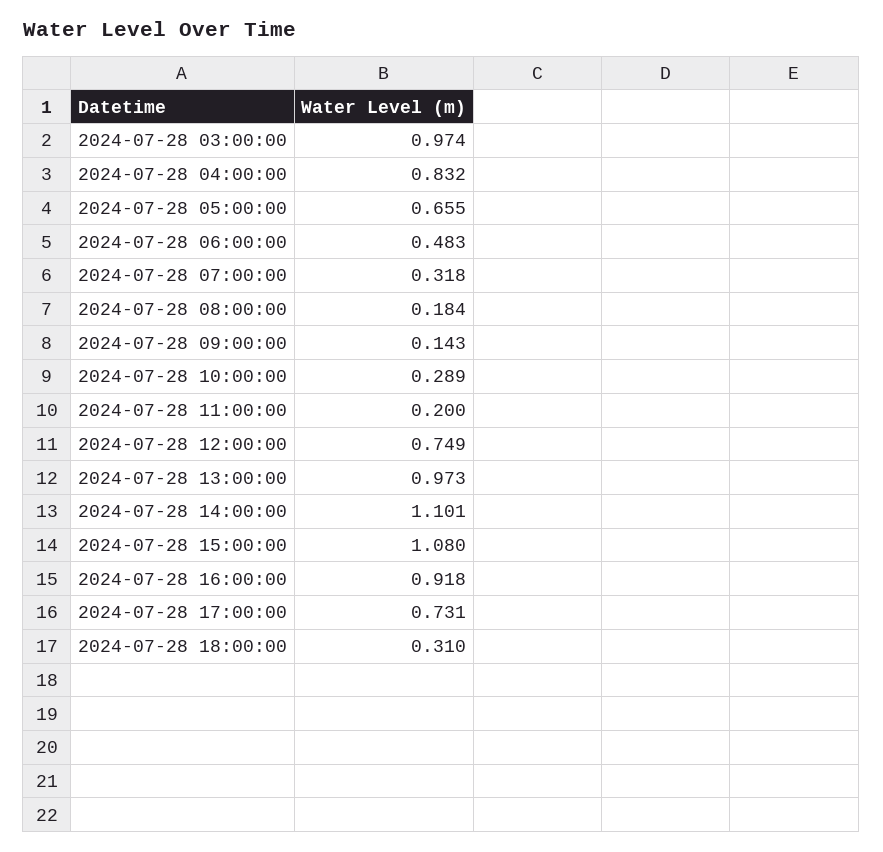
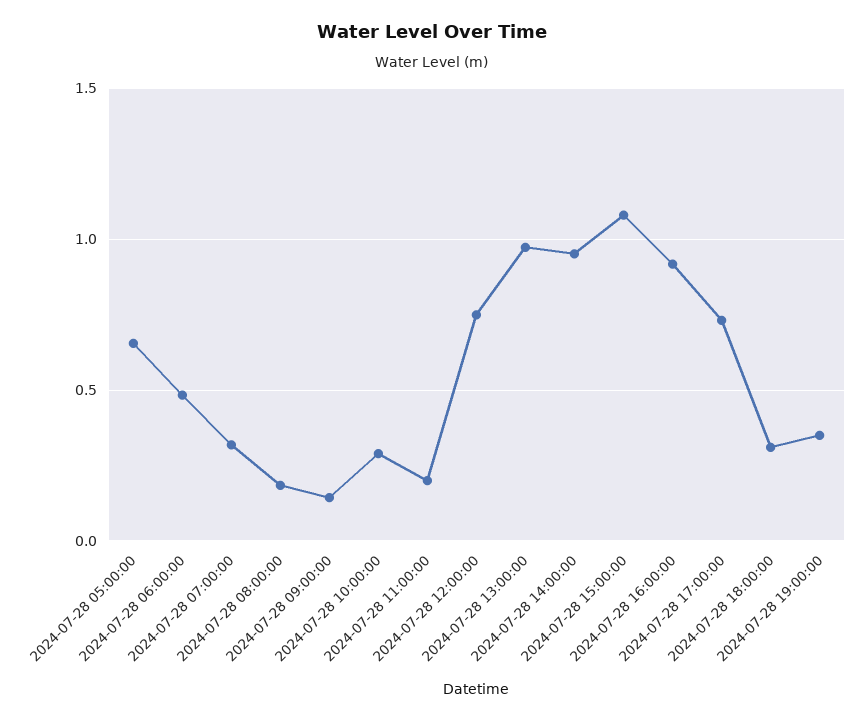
2024-07-28 03:00:00: 0.974 -> none
2024-07-28 04:00:00: 0.832 -> none
2024-07-28 14:00:00: 1.101 -> 0.95
2024-07-28 19:00:00: none -> 0.35

